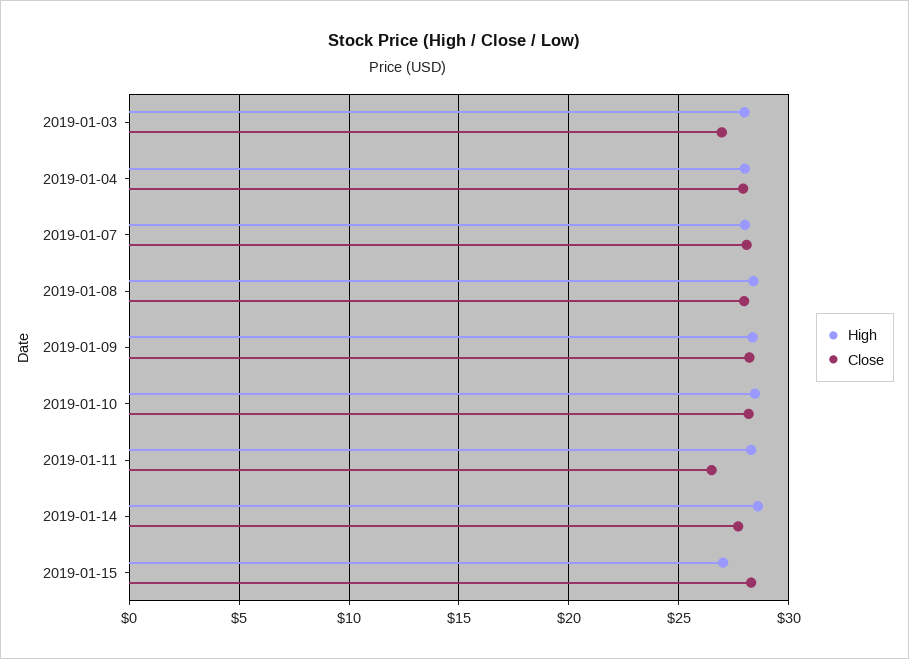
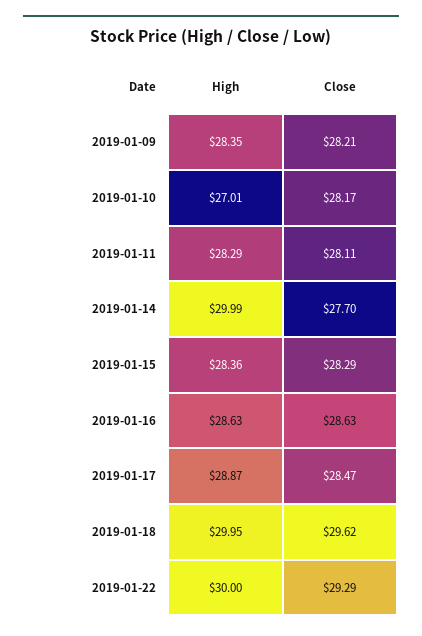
High, 2019-01-03: 28 -> none
Close, 2019-01-03: 27 -> none
High, 2019-01-04: 28 -> none
Close, 2019-01-04: 28 -> none
High, 2019-01-07: 28 -> none
Close, 2019-01-07: 28 -> none
High, 2019-01-08: 28.5 -> none
Close, 2019-01-08: 28 -> none
High, 2019-01-10: 28.5 -> 27.01
Close, 2019-01-11: 26.5 -> 28.11
High, 2019-01-14: 28.5 -> 29.99
High, 2019-01-15: 27 -> 28.36
High, 2019-01-16: none -> 28.63
Close, 2019-01-16: none -> 28.63
High, 2019-01-17: none -> 28.87
Close, 2019-01-17: none -> 28.47
High, 2019-01-18: none -> 29.95
Close, 2019-01-18: none -> 29.62
High, 2019-01-22: none -> 30
Close, 2019-01-22: none -> 29.29

